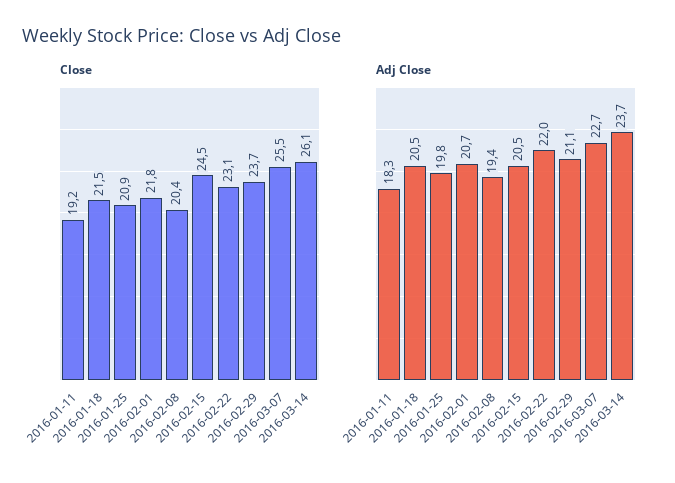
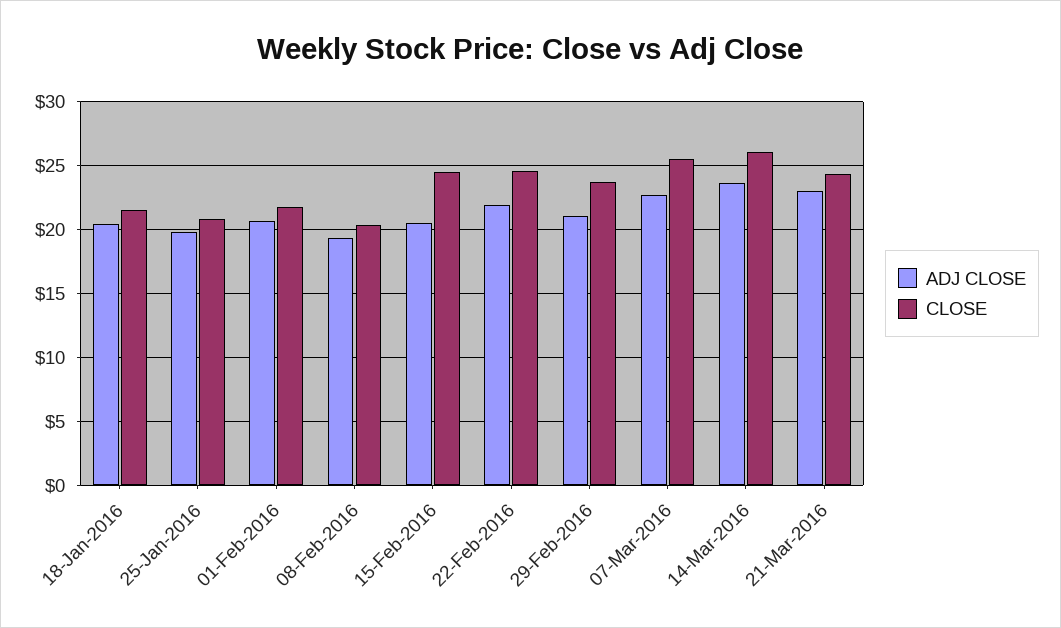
Close, 2016-01-11: 19.2 -> none
Close, 2016-02-22: 23.1 -> 24.5
Adj Close, 2016-01-11: 18.3 -> none
Adj Close, 21-Mar-2016: none -> 23
Close, 21-Mar-2016: none -> 24.5

